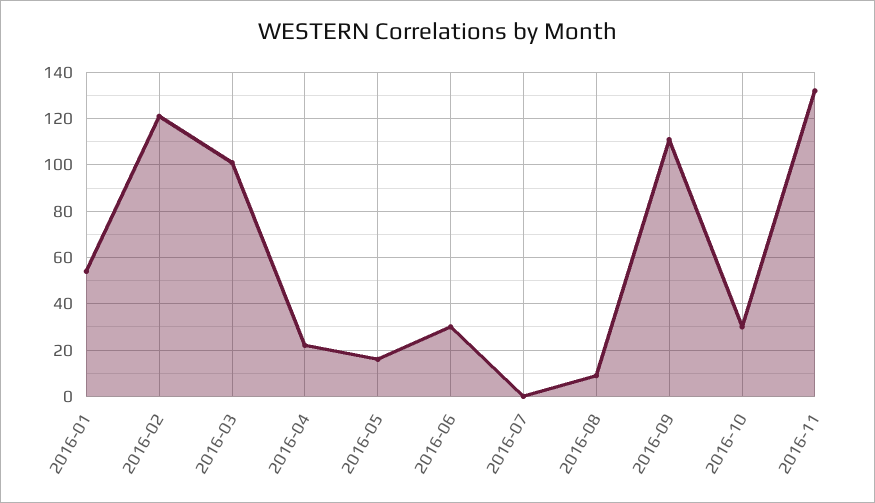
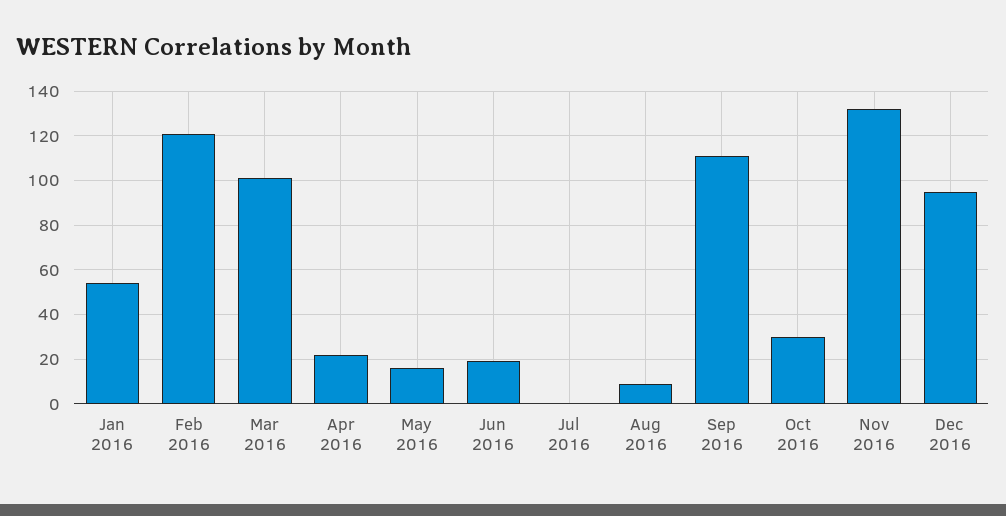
2016-06: 30 -> 20
Dec 2016: none -> 95

